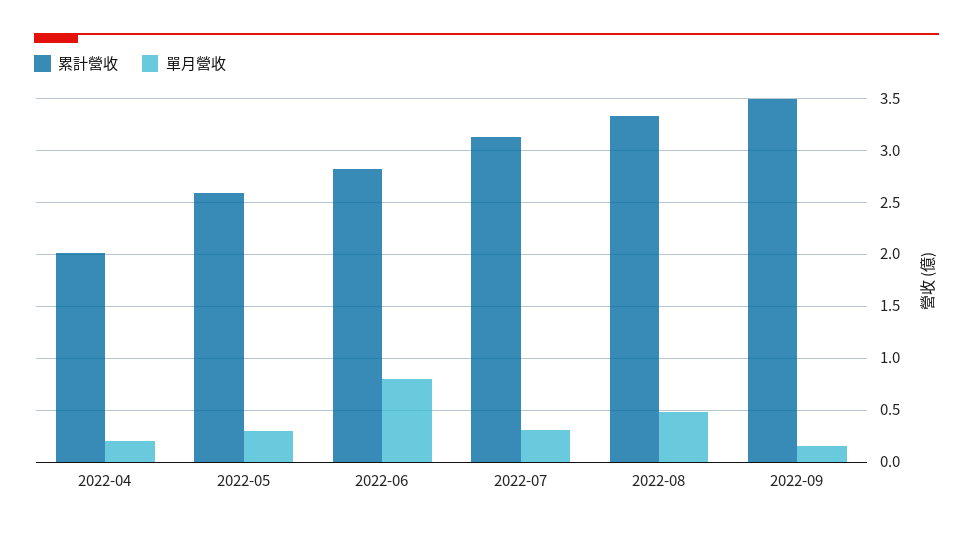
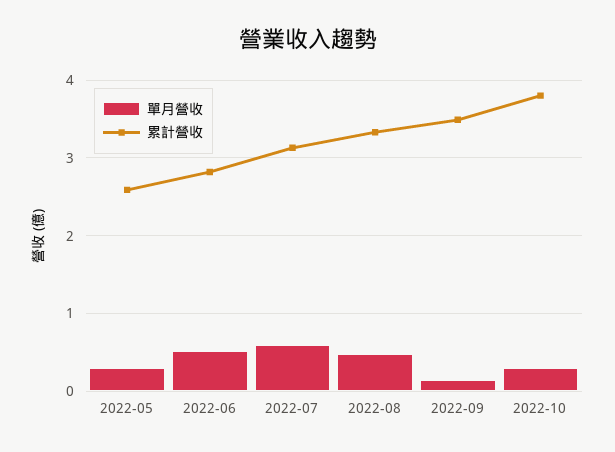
累計營收, 2022-04: 2 -> none
單月營收, 2022-04: 0.2 -> none
單月營收, 2022-06: 0.8 -> 0.5
單月營收, 2022-07: 0.3 -> 0.6
單月營收, 2022-10: none -> 0.3
累計營收, 2022-10: none -> 3.8

